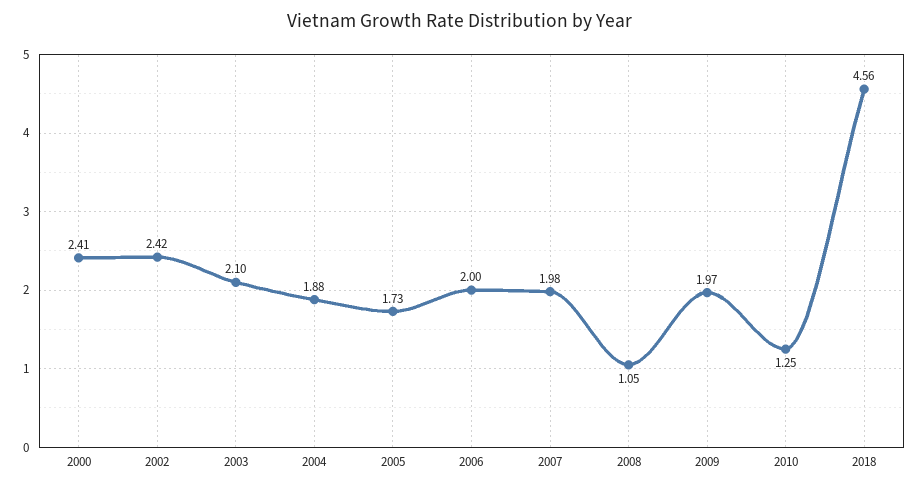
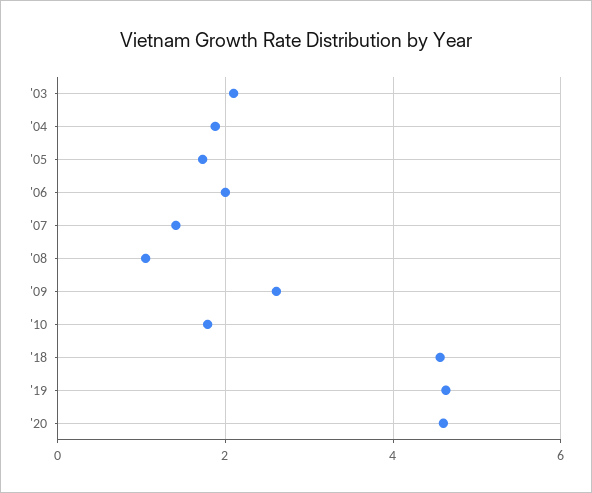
2000: 2.41 -> none
2002: 2.42 -> none
2007: 1.98 -> 1.4
2009: 1.97 -> 2.6
2010: 1.25 -> 1.8
'19: none -> 4.6
'20: none -> 4.6

